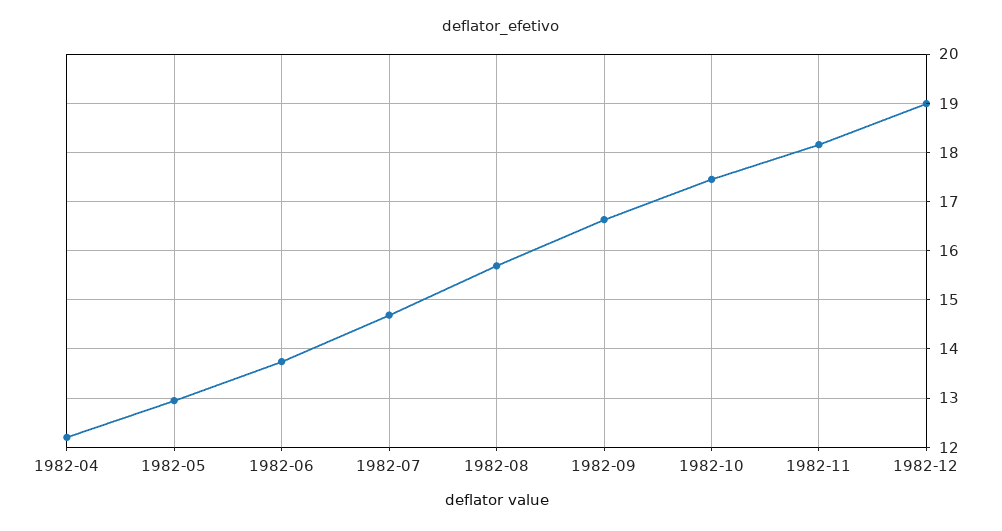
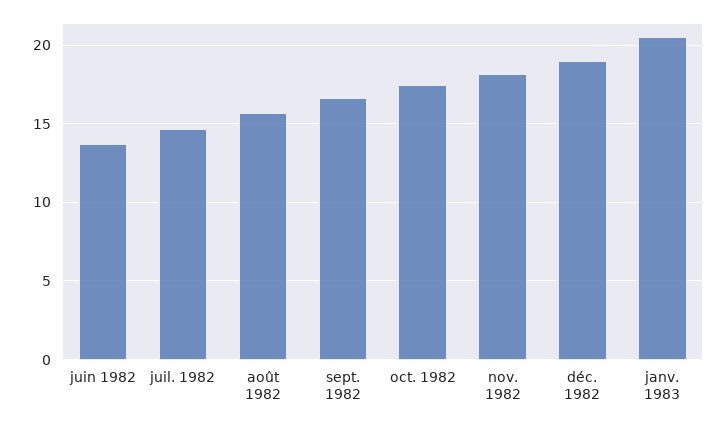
1982-04: 12.2 -> none
1982-05: 13 -> none
janv. 1983: none -> 20.5

